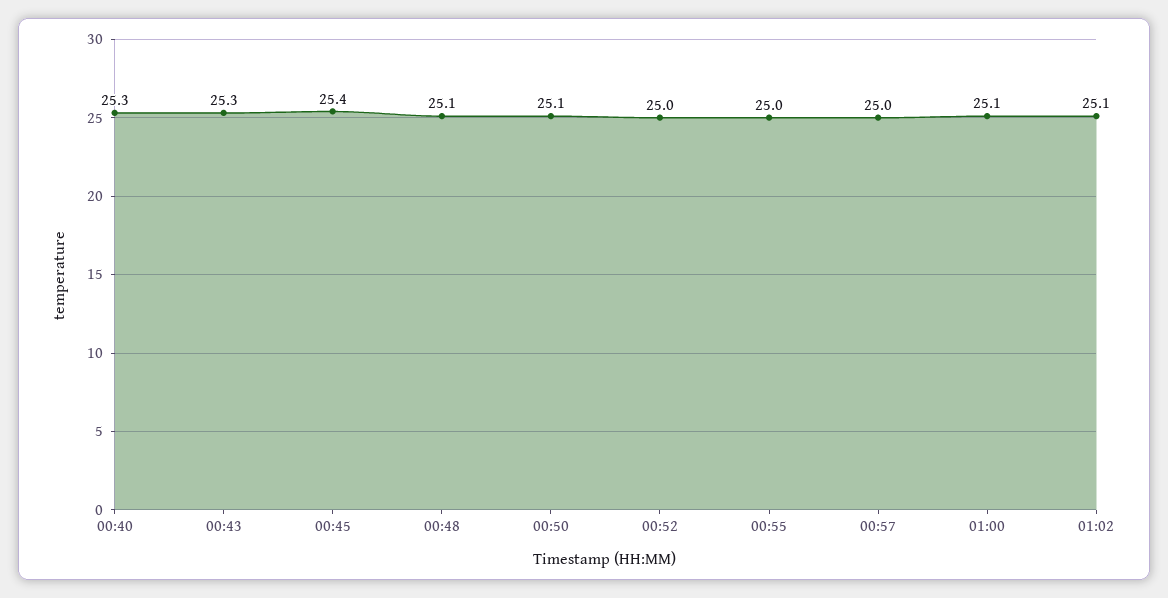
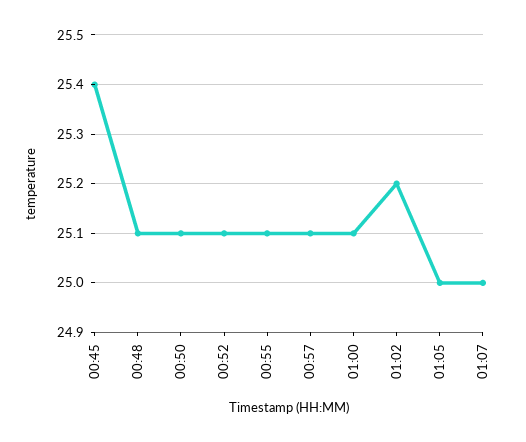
00:40: 25.3 -> none
00:43: 25.3 -> none
00:52: 25 -> 25.1
00:55: 25 -> 25.1
00:57: 25 -> 25.1
01:02: 25.1 -> 25.2
01:05: none -> 25
01:07: none -> 25

